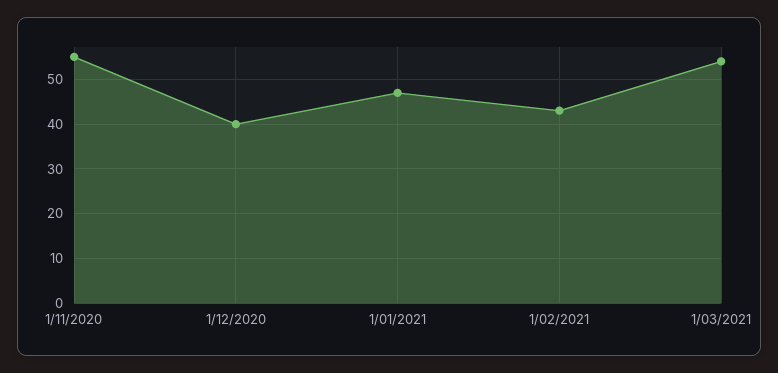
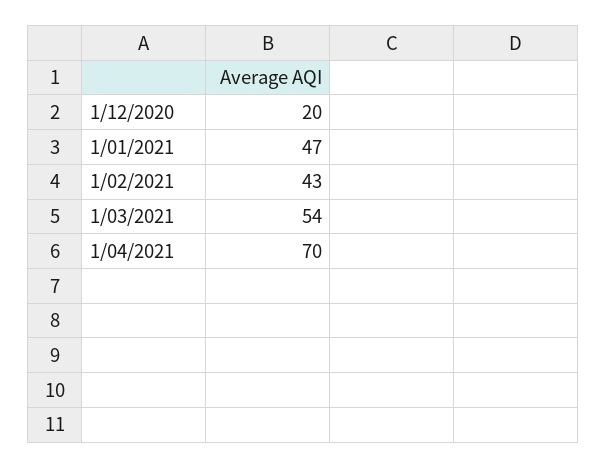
1/11/2020: 55 -> none
1/12/2020: 40 -> 20
1/04/2021: none -> 70

